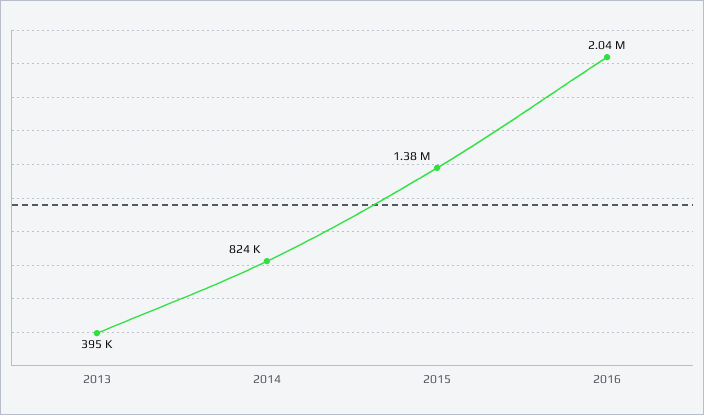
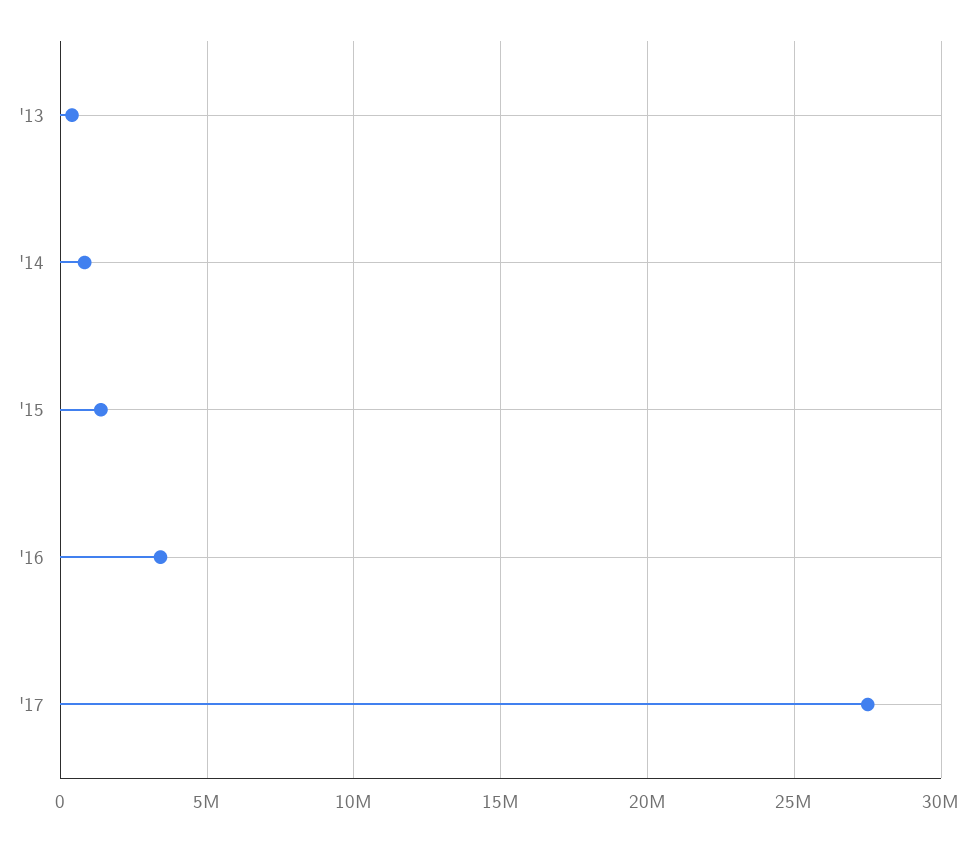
2016: 2040000 -> 3500000
'17: none -> 27500000

